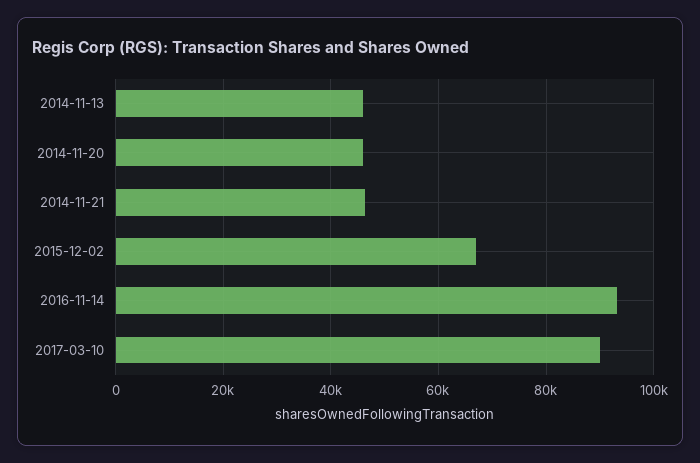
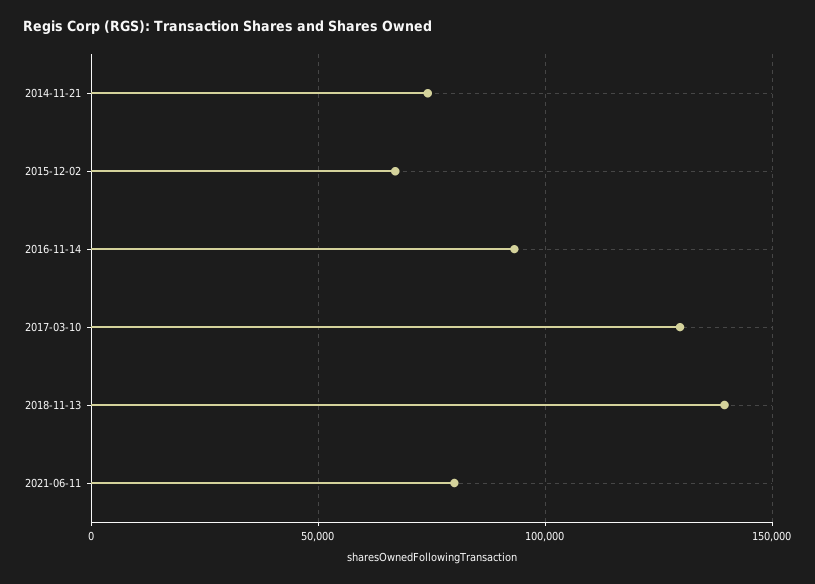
2014-11-13: 46000 -> none
2014-11-20: 46000 -> none
2014-11-21: 46000 -> 75000
2017-03-10: 90000 -> 130000
2018-11-13: none -> 140000
2021-06-11: none -> 80000

